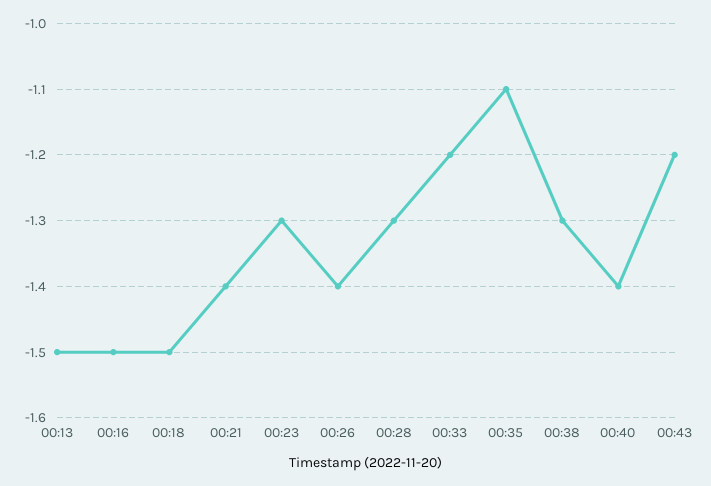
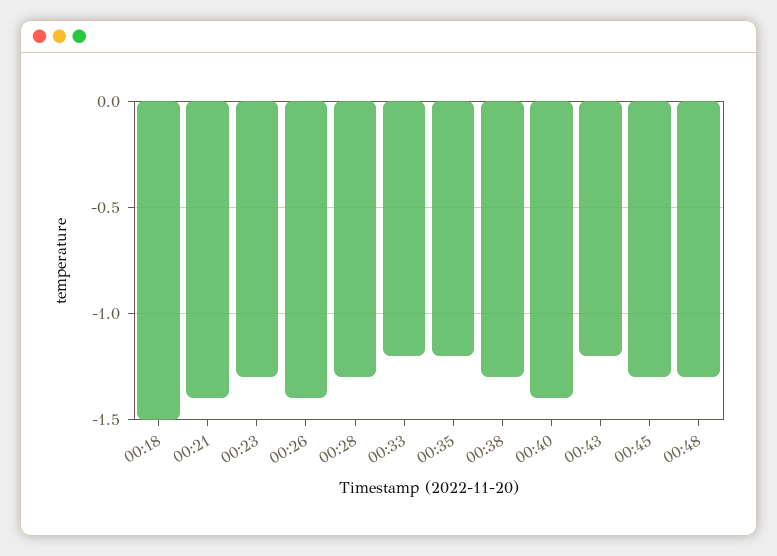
00:13: -1.5 -> none
00:16: -1.5 -> none
00:35: -1.1 -> -1.2
00:45: none -> -1.3
00:48: none -> -1.3

